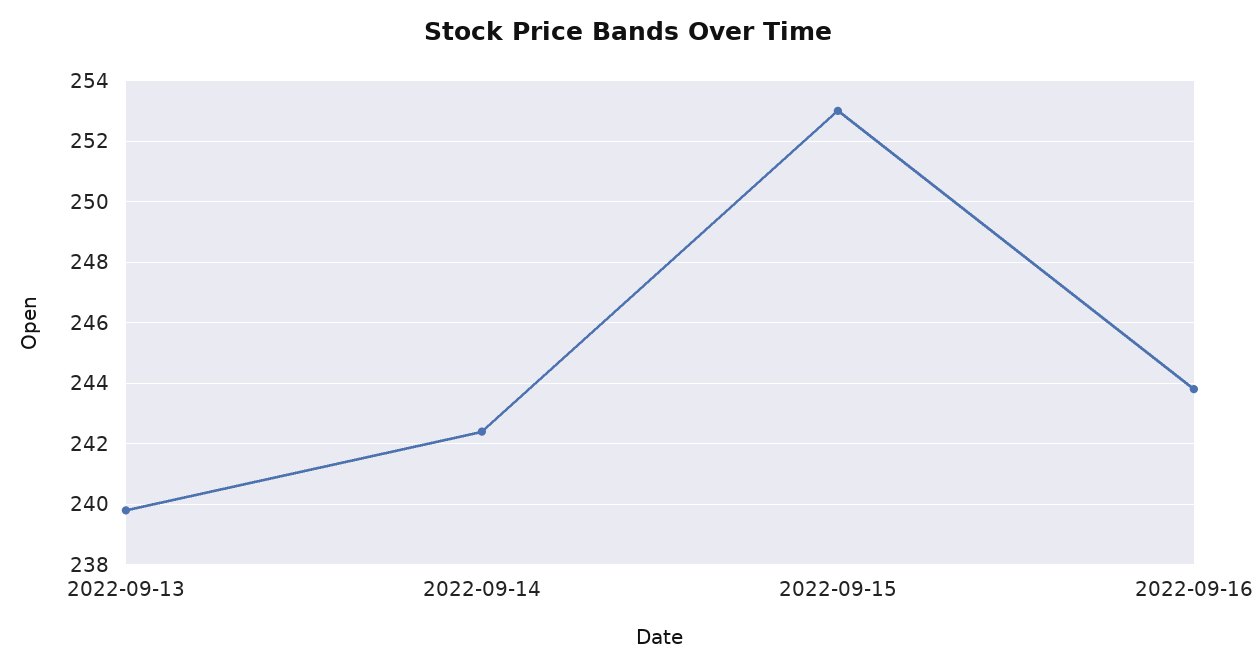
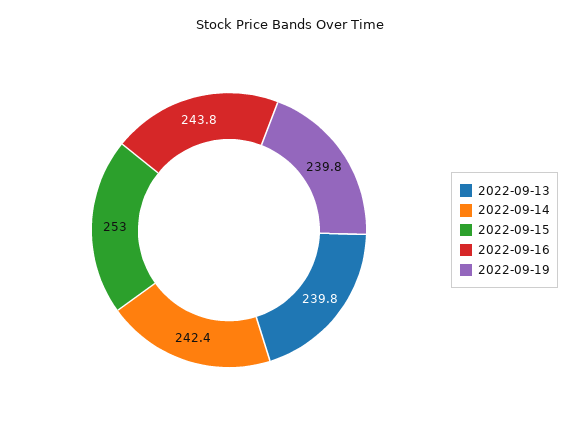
2022-09-19: none -> 239.8

